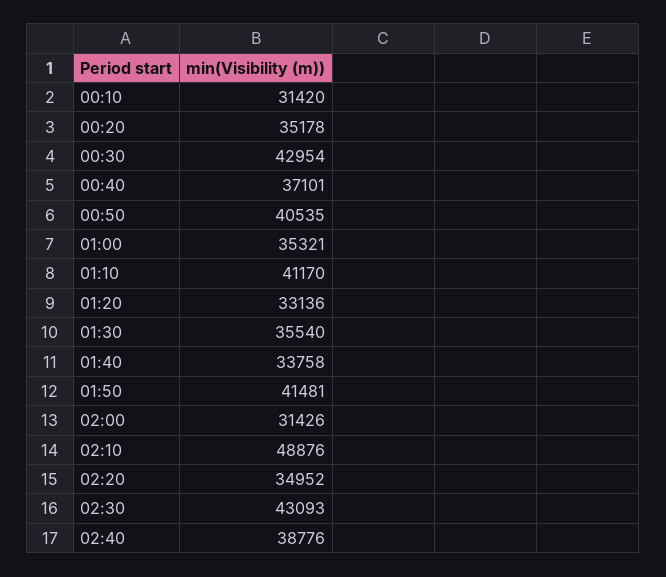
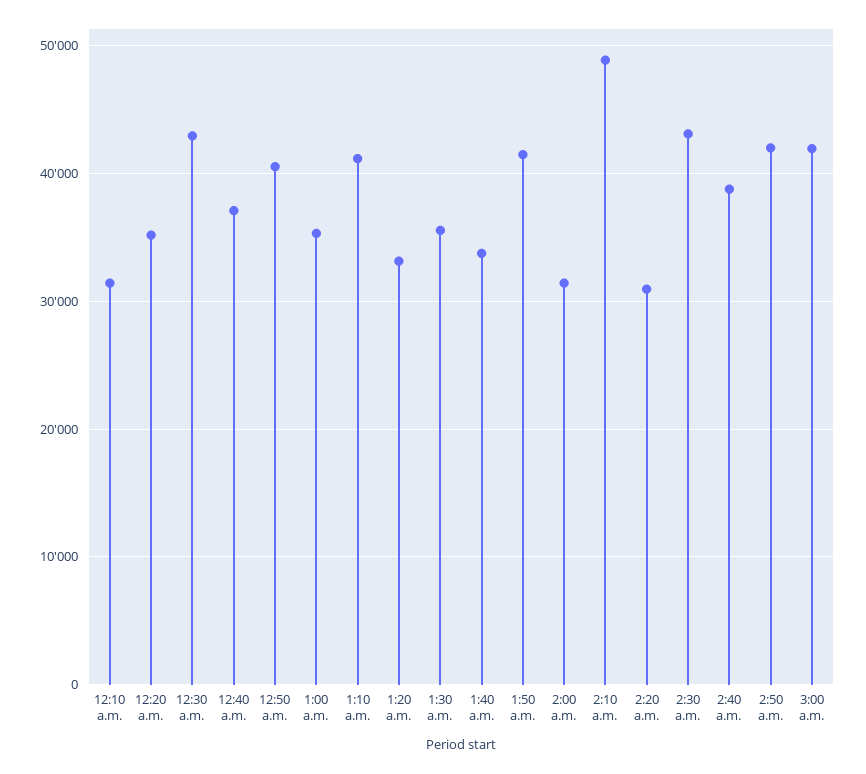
02:20: 34952 -> 31000
2:50 a.m.: none -> 42000
3:00 a.m.: none -> 42000

